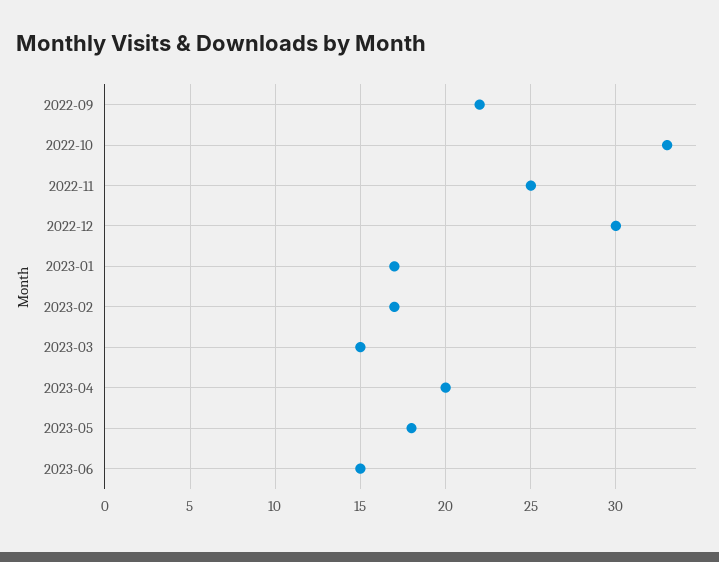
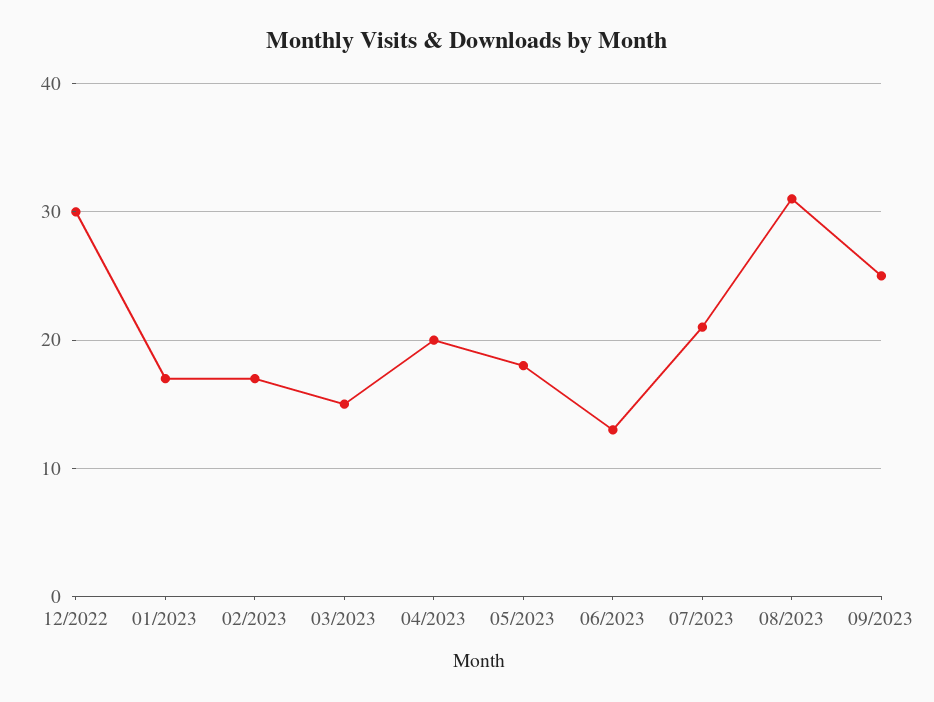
2022-09: 22 -> none
2022-10: 33 -> none
2022-11: 25 -> none
2023-06: 15 -> 13
07/2023: none -> 21
08/2023: none -> 31
09/2023: none -> 25

